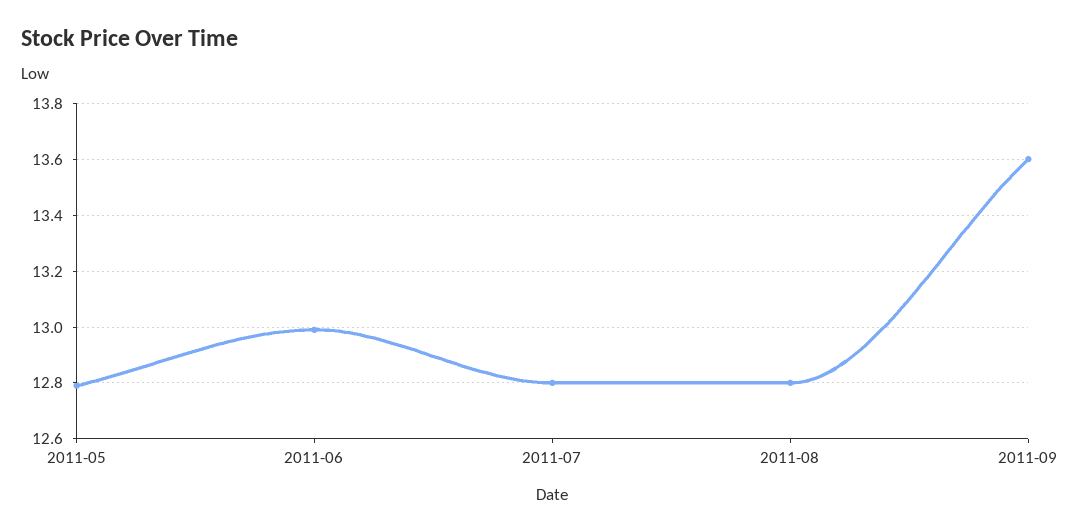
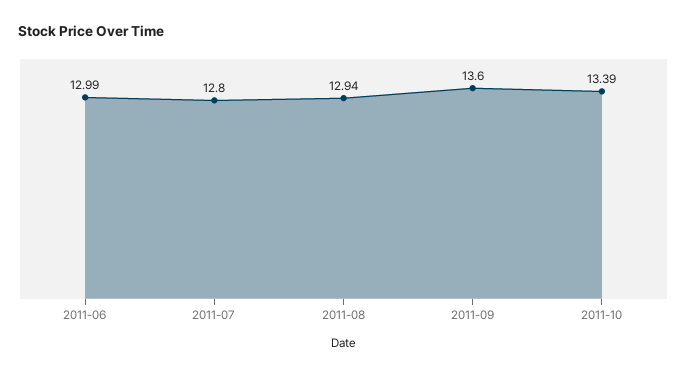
2011-05: 12.8 -> none
2011-08: 12.8 -> 12.94
2011-10: none -> 13.39

